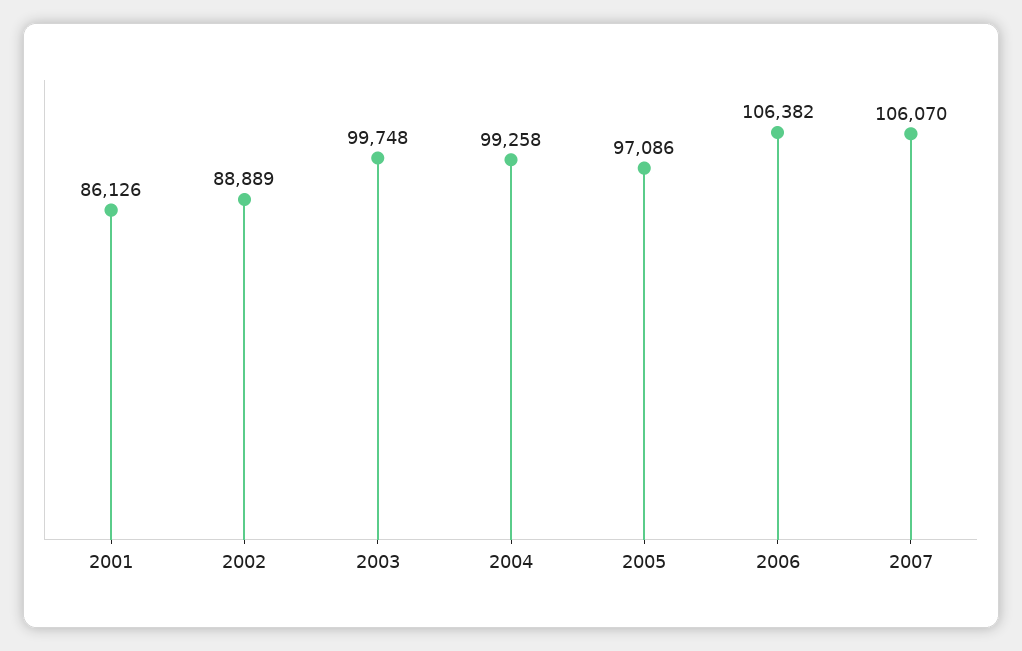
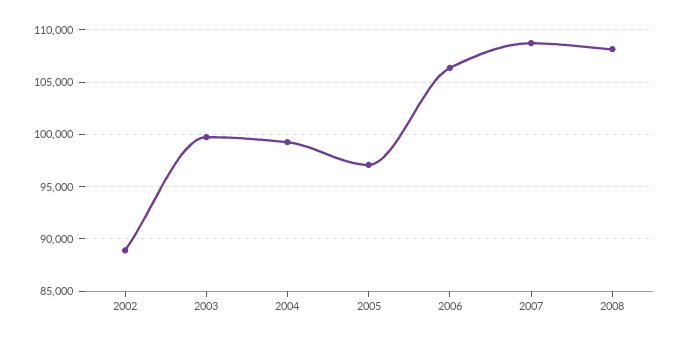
2001: 86126 -> none
2007: 106070 -> 109000
2008: none -> 108000

